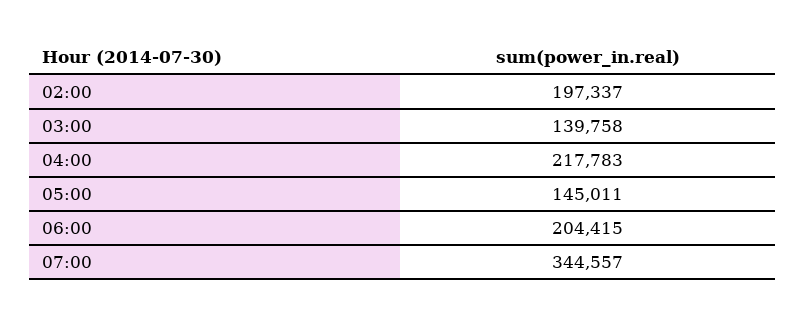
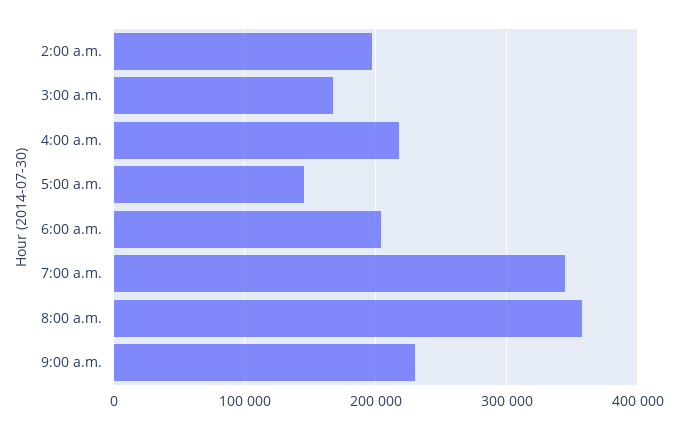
03:00: 139758 -> 170000
8:00 a.m.: none -> 360000
9:00 a.m.: none -> 230000

